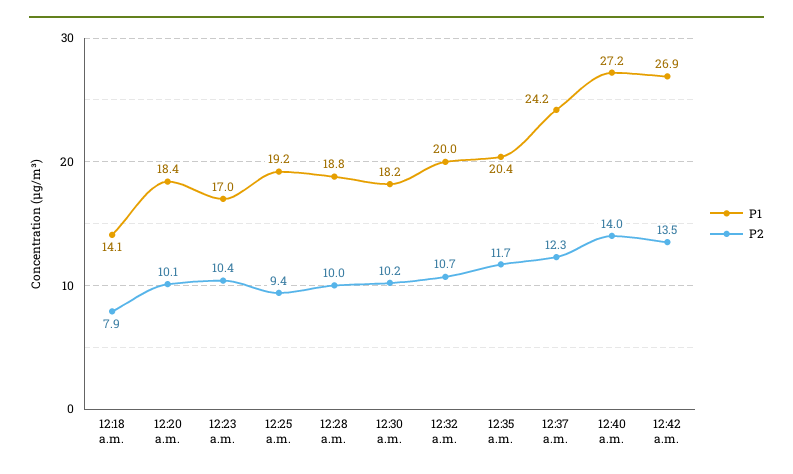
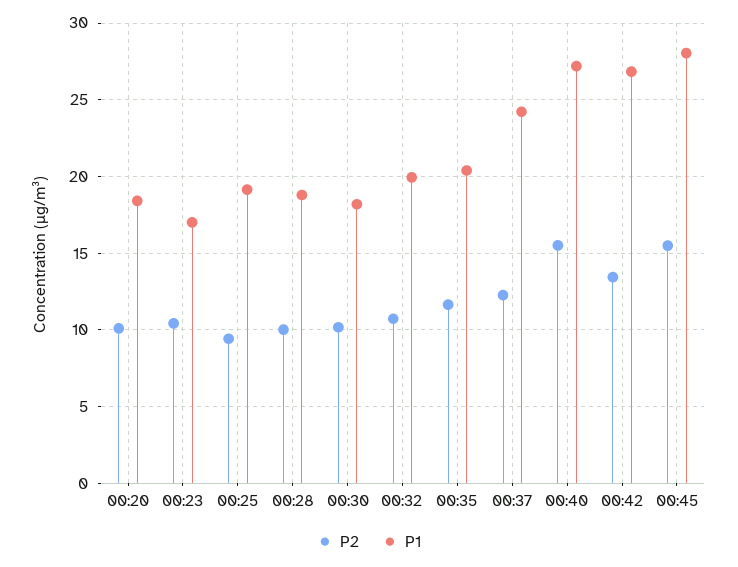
P1, 12:18 a.m.: 14.1 -> none
P2, 12:18 a.m.: 7.9 -> none
P2, 12:40 a.m.: 14 -> 15.5
P2, 00:45: none -> 15.5
P1, 00:45: none -> 28

